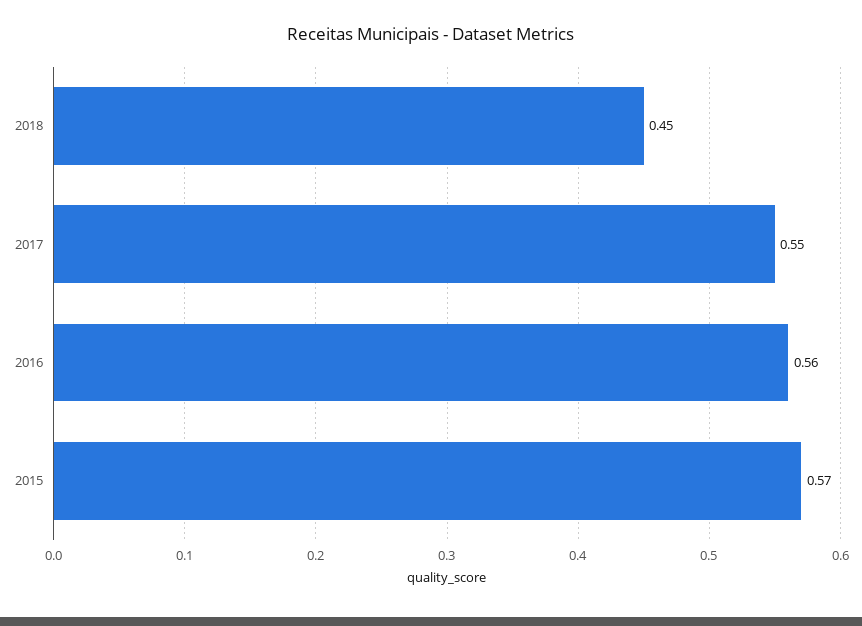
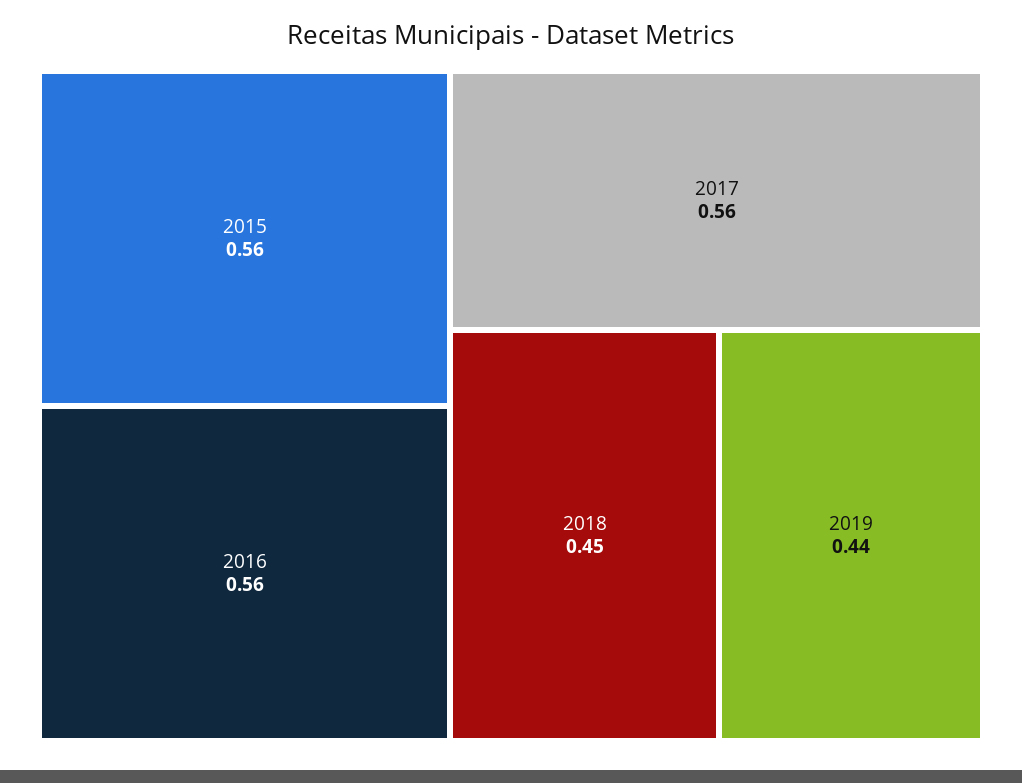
2017: 0.55 -> 0.56
2015: 0.57 -> 0.56
2019: none -> 0.44

